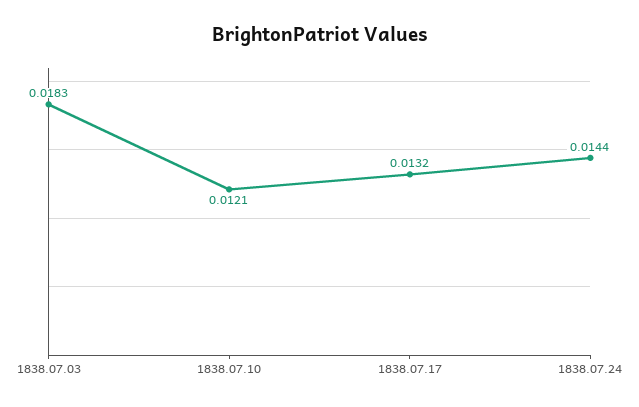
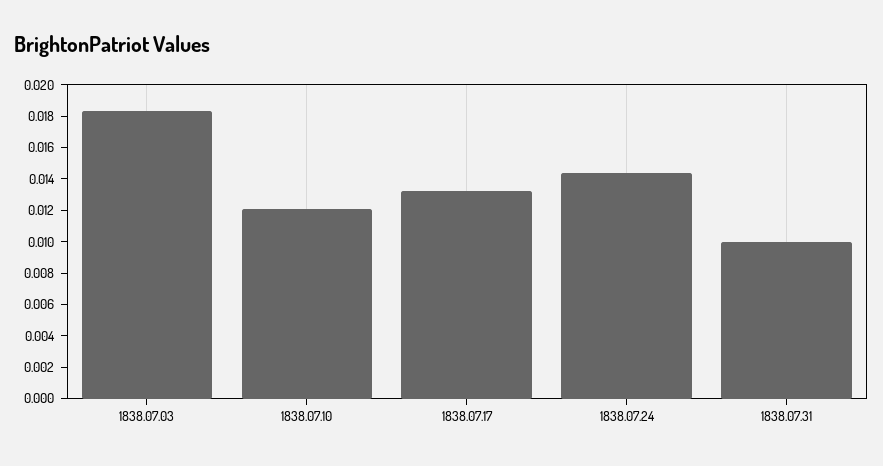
1838.07.31: none -> 0.01

